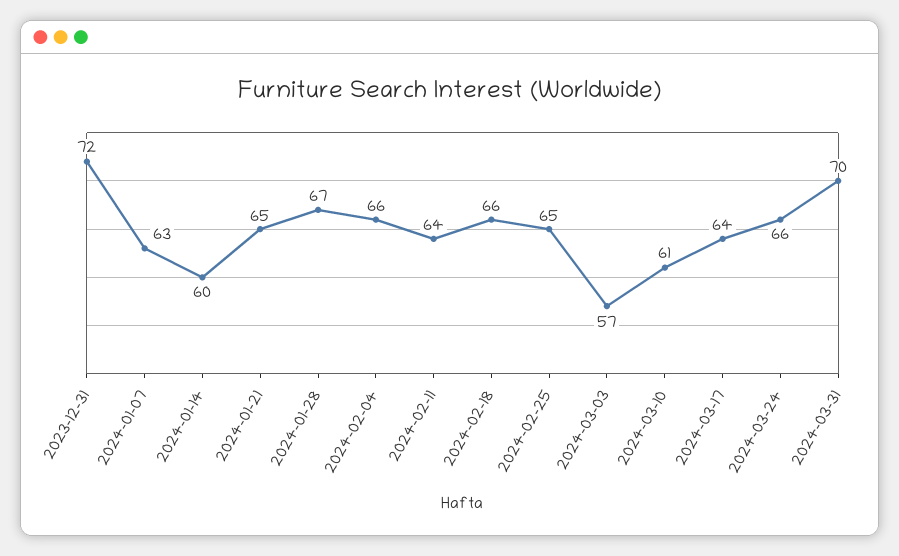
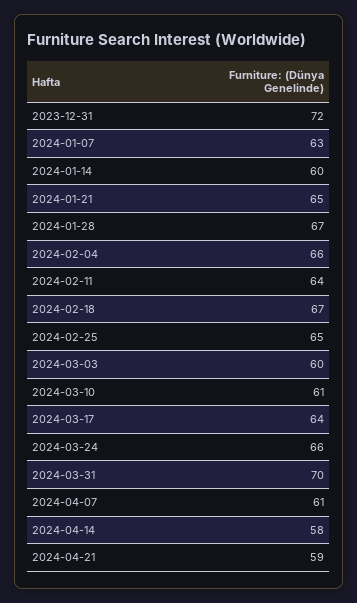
2024-02-18: 66 -> 67
2024-03-03: 57 -> 60
2024-04-07: none -> 61
2024-04-14: none -> 58
2024-04-21: none -> 59

